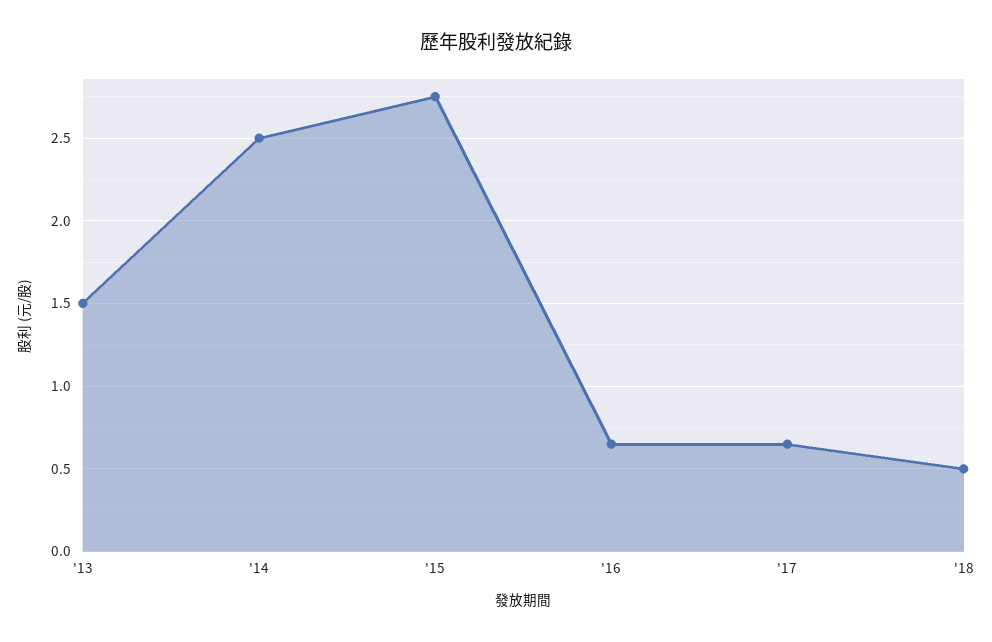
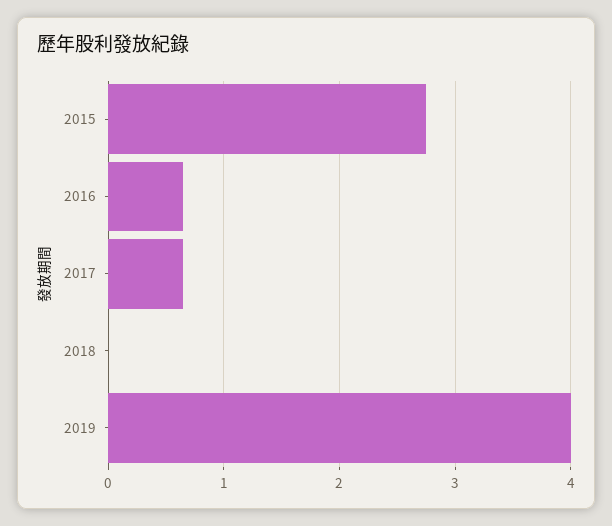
'13: 1.5 -> none
'14: 2.5 -> none
'18: 0.5 -> 0
2019: none -> 4

